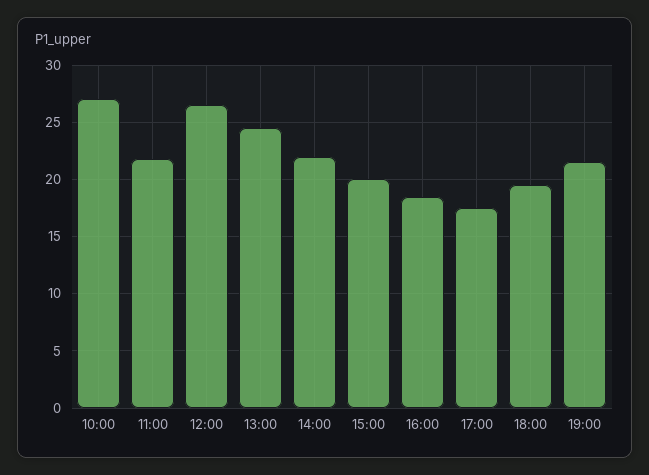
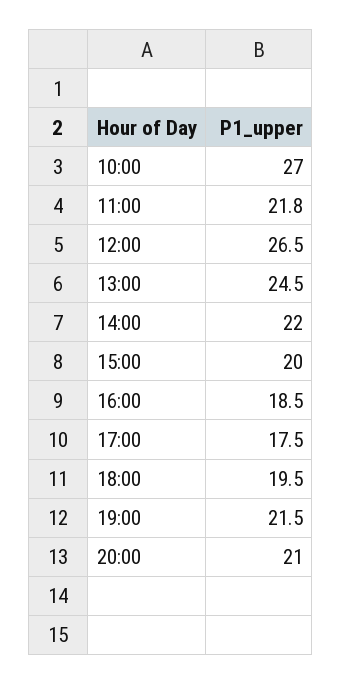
20:00: none -> 21

